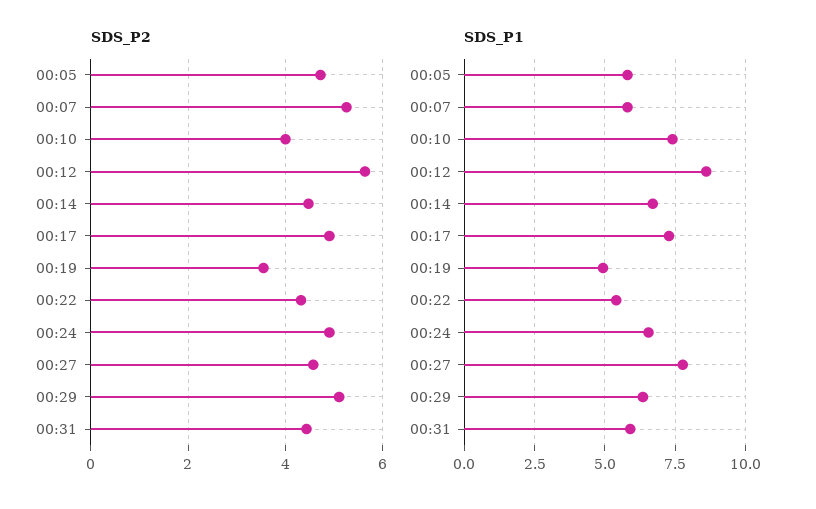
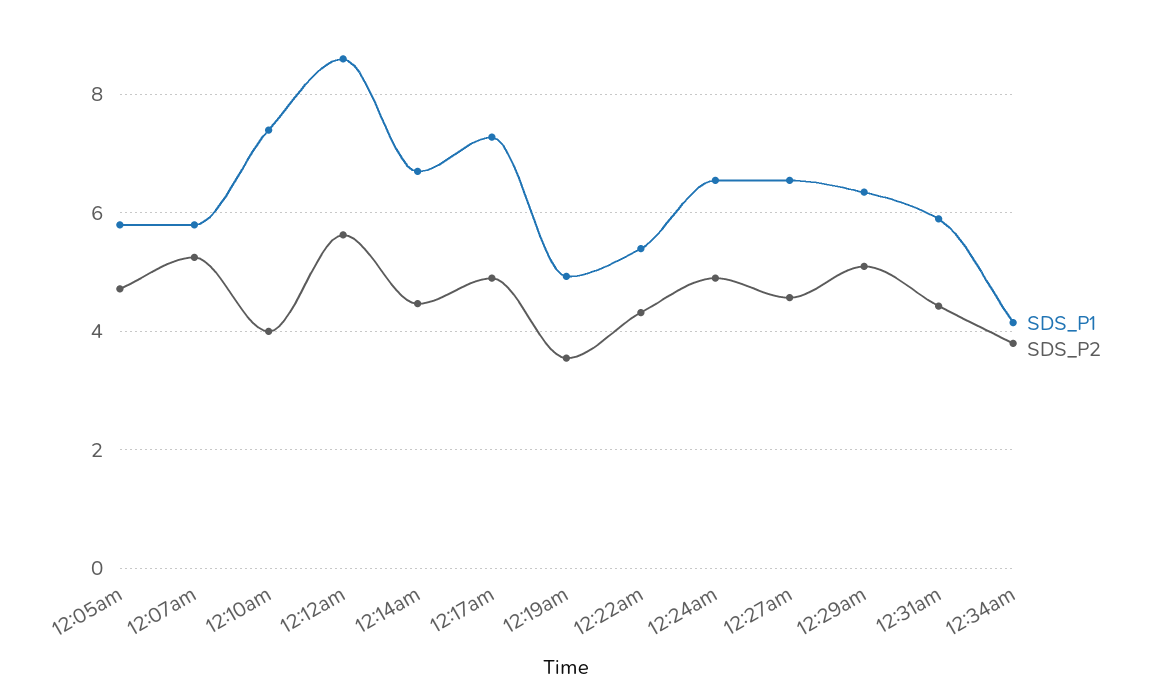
SDS_P1, 00:27: 7.75 -> 6.6
SDS_P1, 12:34am: none -> 4.2
SDS_P2, 12:34am: none -> 3.8

